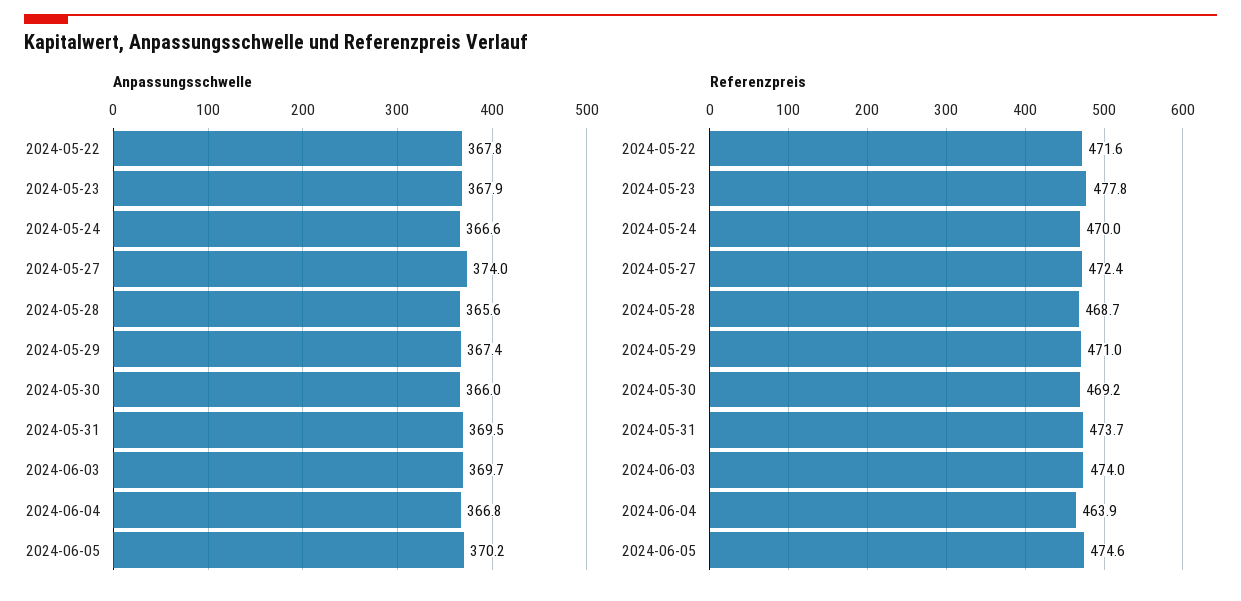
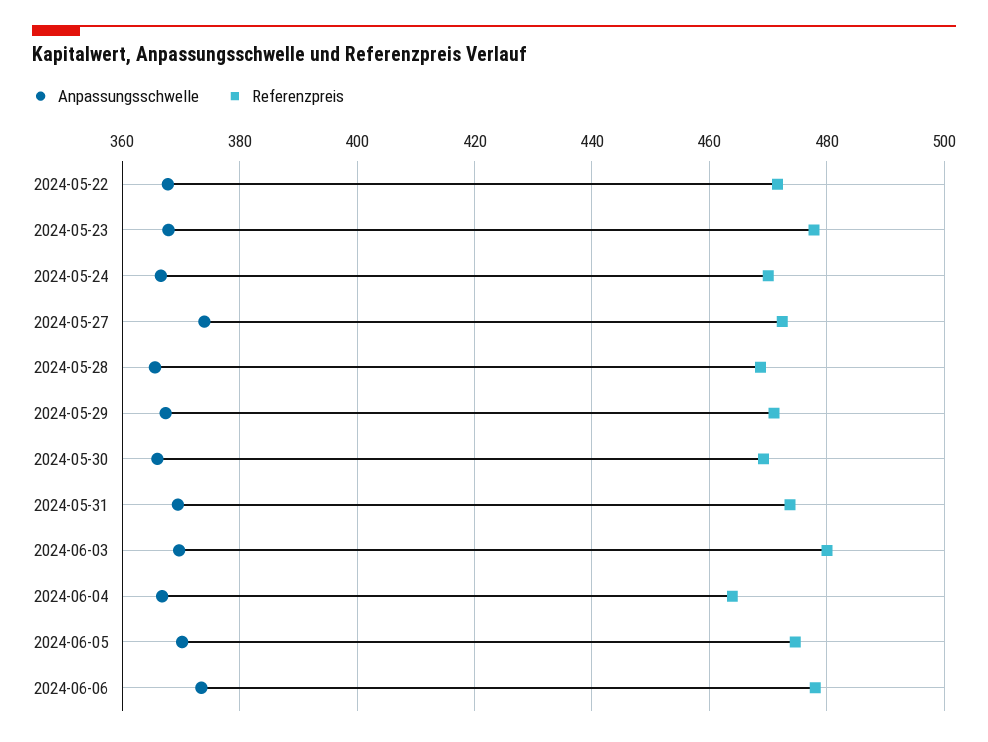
Referenzpreis, 2024-06-03: 474 -> 480
Anpassungsschwelle, 2024-06-06: none -> 374
Referenzpreis, 2024-06-06: none -> 478

